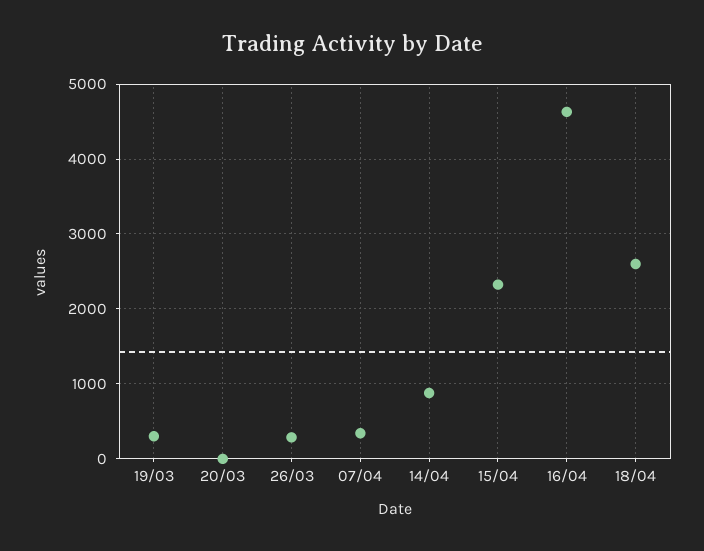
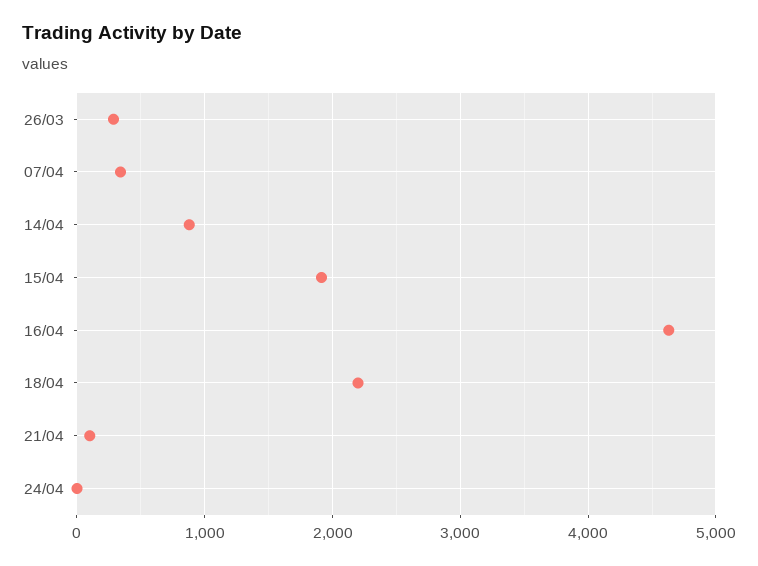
19/03: 300 -> none
20/03: 0 -> none
15/04: 2300 -> 1900
18/04: 2600 -> 2200
21/04: none -> 100
24/04: none -> 0

